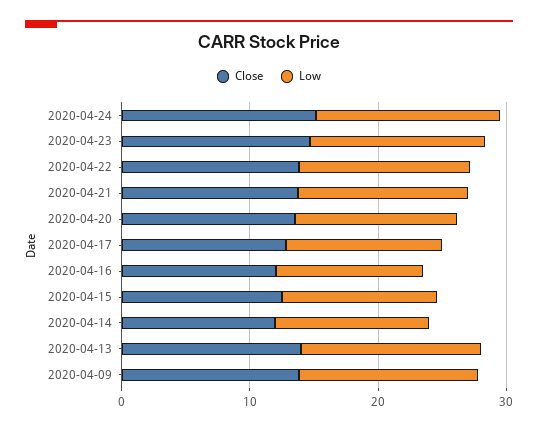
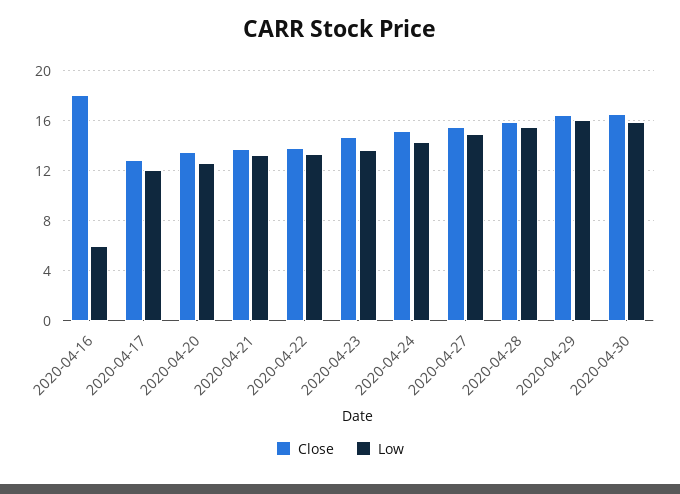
Close, 2020-04-16: 12 -> 18
Low, 2020-04-16: 12 -> 6
Close, 2020-04-15: 12 -> none
Low, 2020-04-15: 12 -> none
Close, 2020-04-14: 12 -> none
Low, 2020-04-14: 12 -> none
Close, 2020-04-13: 14 -> none
Low, 2020-04-13: 14 -> none
Close, 2020-04-09: 14 -> none
Low, 2020-04-09: 14 -> none
Close, 2020-04-27: none -> 15.5
Low, 2020-04-27: none -> 15
Close, 2020-04-28: none -> 16
Low, 2020-04-28: none -> 15.5
Close, 2020-04-29: none -> 16.5
Low, 2020-04-29: none -> 16
Close, 2020-04-30: none -> 16.5
Low, 2020-04-30: none -> 16

